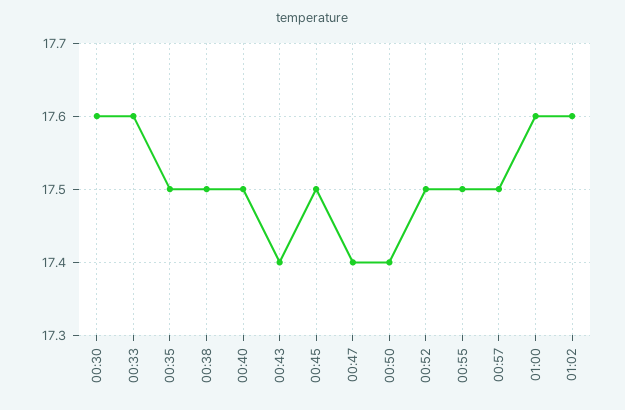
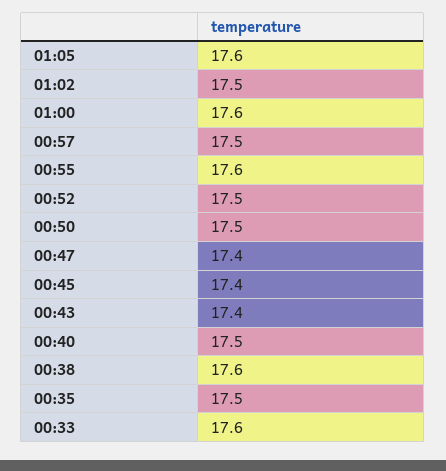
00:30: 17.6 -> none
00:38: 17.5 -> 17.6
00:45: 17.5 -> 17.4
00:50: 17.4 -> 17.5
00:55: 17.5 -> 17.6
01:02: 17.6 -> 17.5
01:05: none -> 17.6

